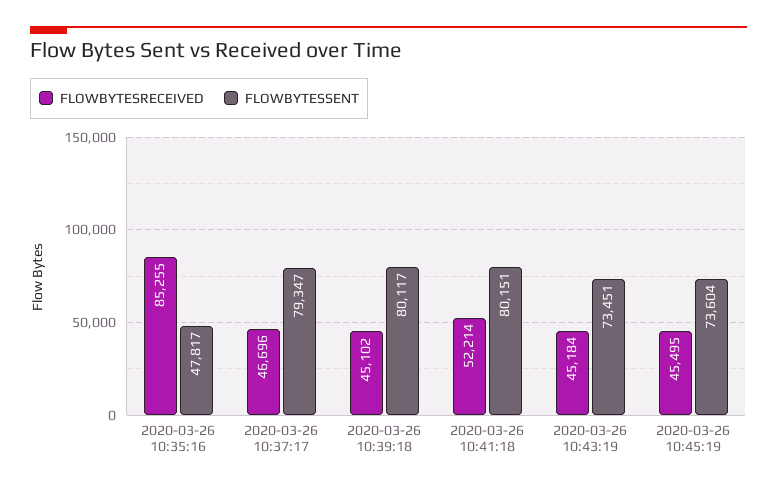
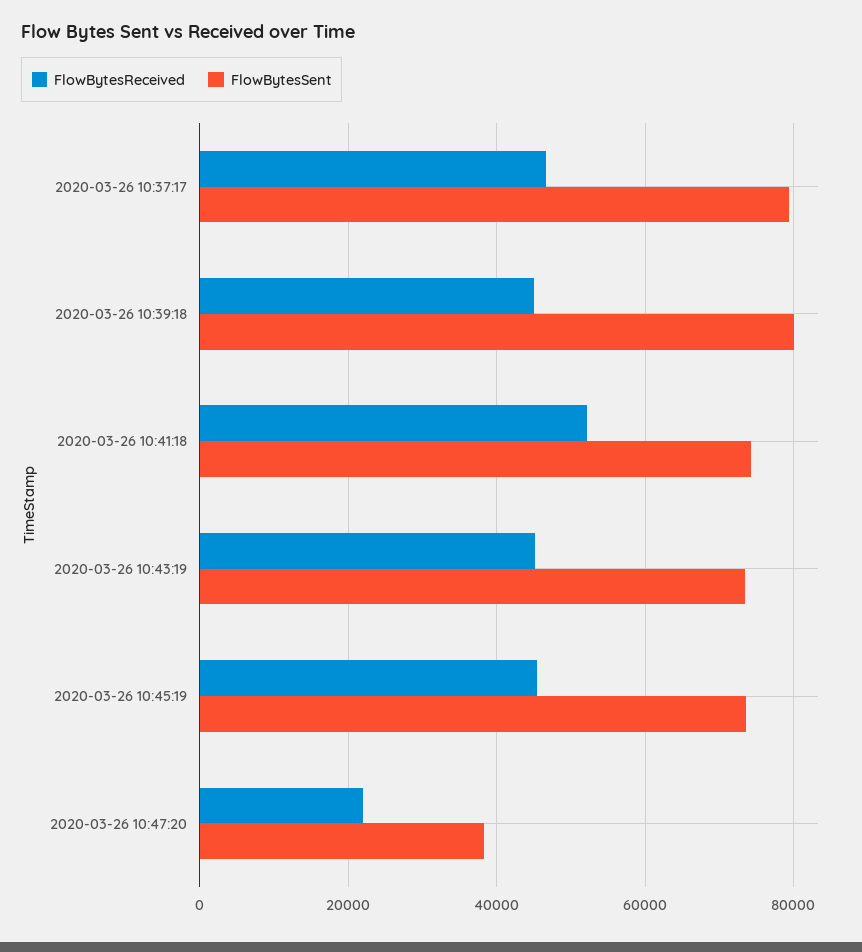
FLOWBYTESRECEIVED, 2020-03-26 10:35:16: 85255 -> none
FLOWBYTESSENT, 2020-03-26 10:35:16: 47817 -> none
FLOWBYTESSENT, 2020-03-26 10:41:18: 80151 -> 74000
FLOWBYTESRECEIVED, 2020-03-26 10:47:20: none -> 22000
FLOWBYTESSENT, 2020-03-26 10:47:20: none -> 38000

